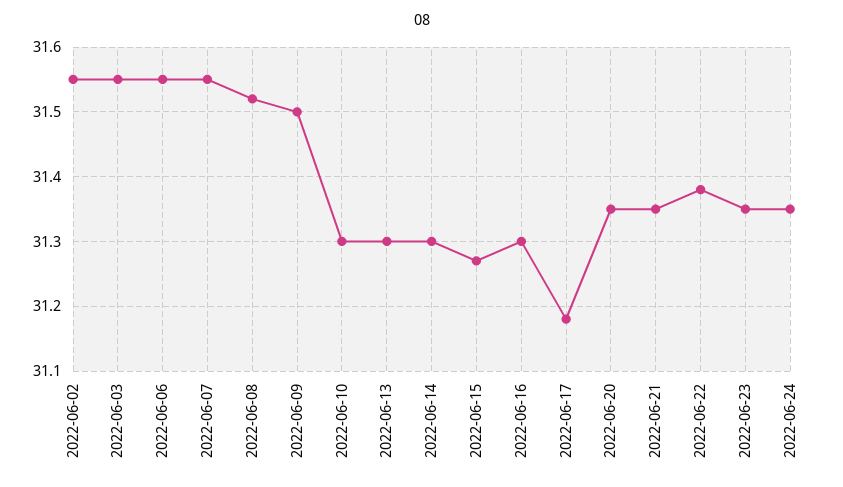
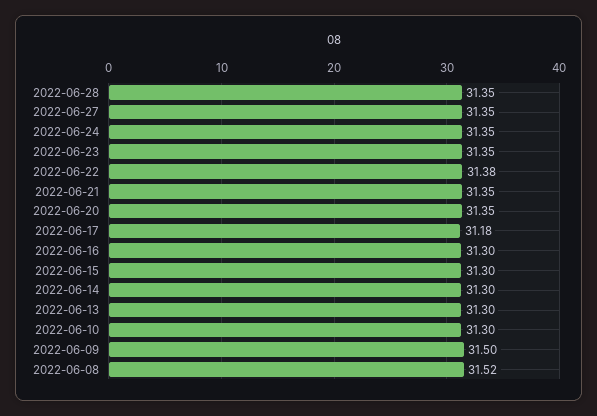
2022-06-02: 31.55 -> none
2022-06-03: 31.55 -> none
2022-06-06: 31.55 -> none
2022-06-07: 31.55 -> none
2022-06-15: 31.27 -> 31.3
2022-06-28: none -> 31.35
2022-06-27: none -> 31.35

